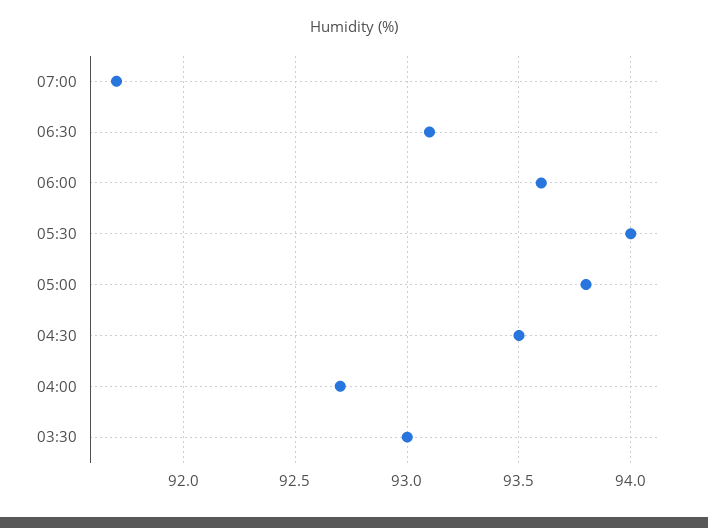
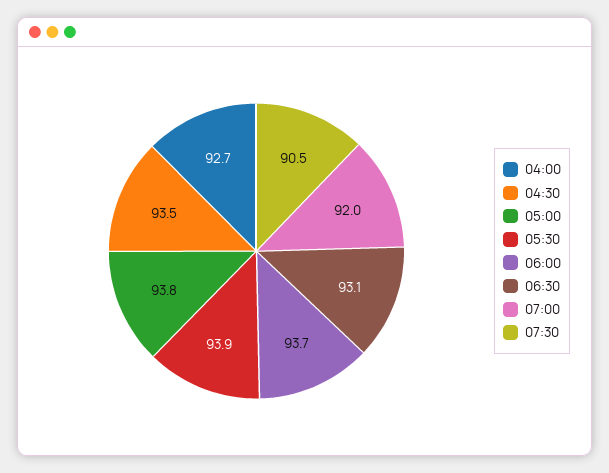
07:00: 91.7 -> 92
06:00: 93.6 -> 93.7
05:30: 94 -> 93.9
03:30: 93 -> none
07:30: none -> 90.5

